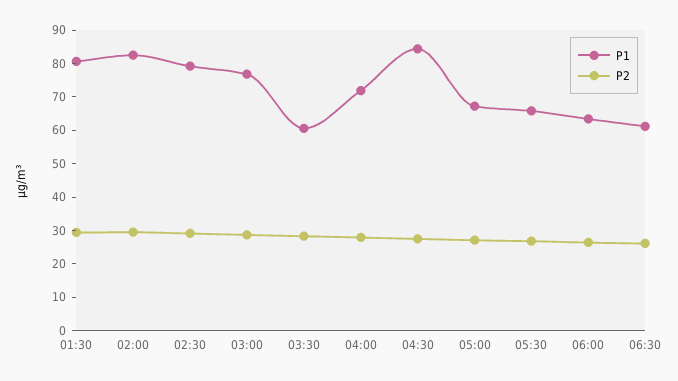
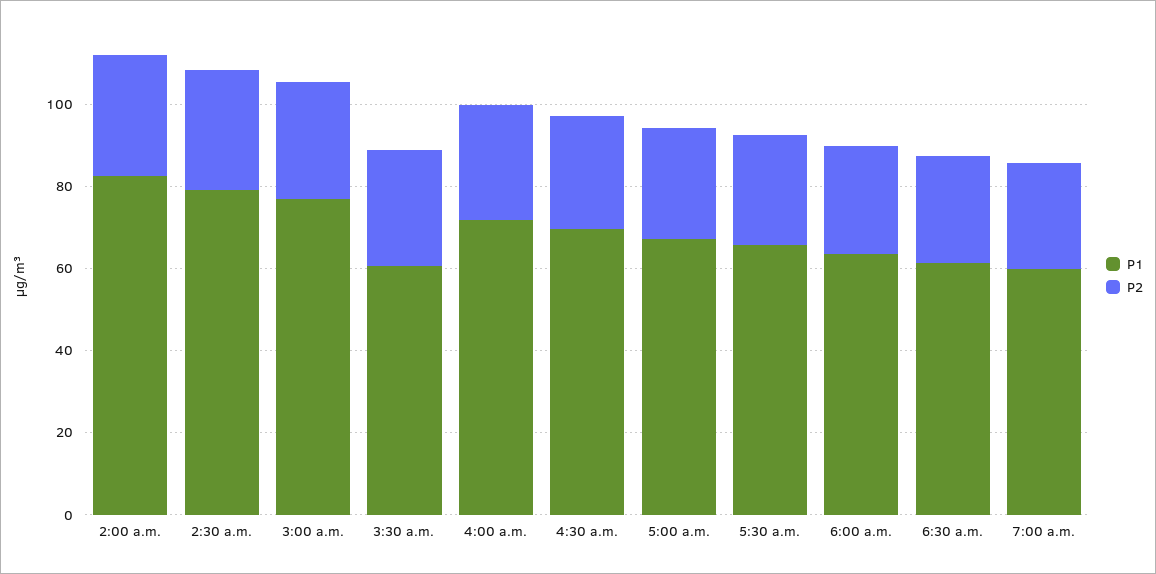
P1, 01:30: 80 -> none
P2, 01:30: 30 -> none
P1, 04:30: 85 -> 70
P1, 7:00 a.m.: none -> 60
P2, 7:00 a.m.: none -> 25

